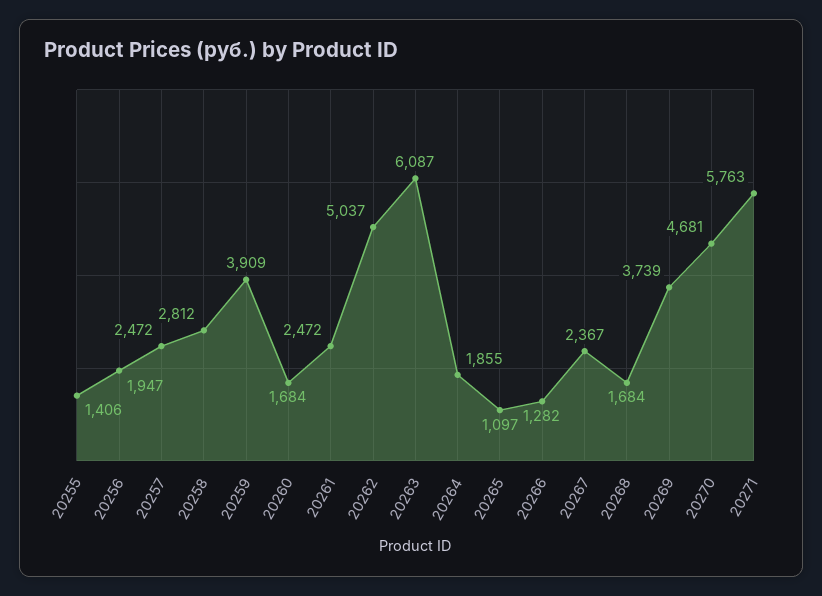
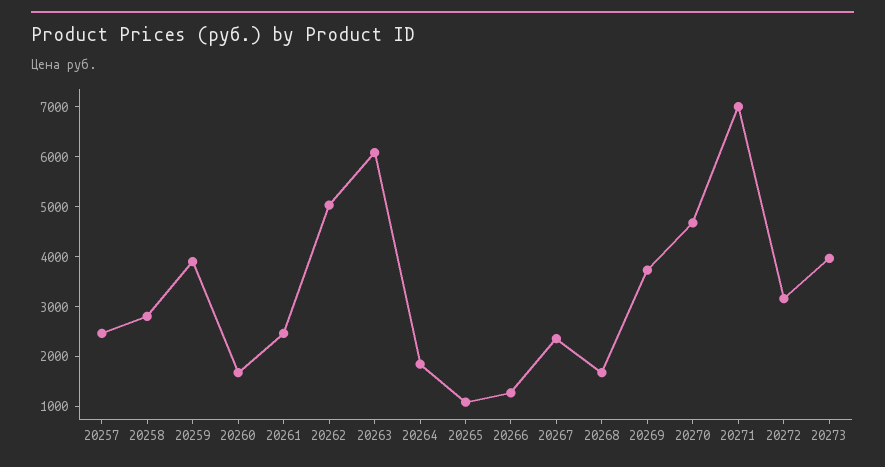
20255: 1406 -> none
20256: 1947 -> none
20271: 5763 -> 7000
20272: none -> 3200
20273: none -> 4000

